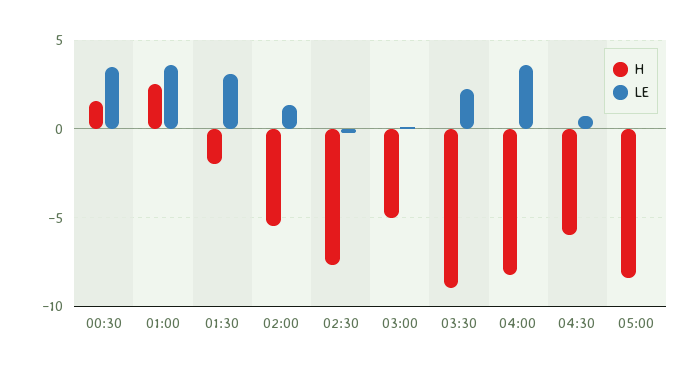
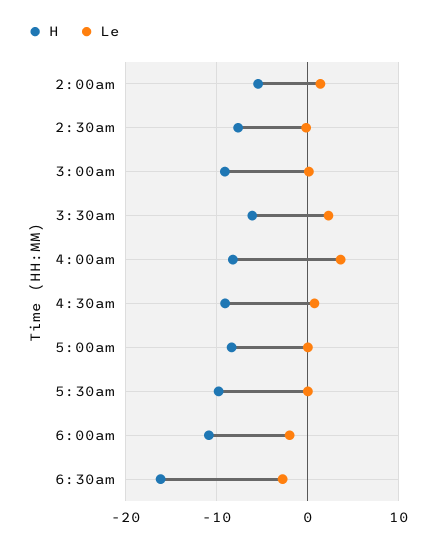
H, 00:30: 1.5 -> none
LE, 00:30: 3.5 -> none
H, 01:00: 2.5 -> none
LE, 01:00: 3.5 -> none
H, 01:30: -2 -> none
LE, 01:30: 3 -> none
H, 03:00: -5 -> -9
H, 03:30: -9 -> -6
H, 04:30: -6 -> -9
H, 5:30am: none -> -10
LE, 5:30am: none -> 0
H, 6:00am: none -> -11
LE, 6:00am: none -> -2
H, 6:30am: none -> -16
LE, 6:30am: none -> -3

